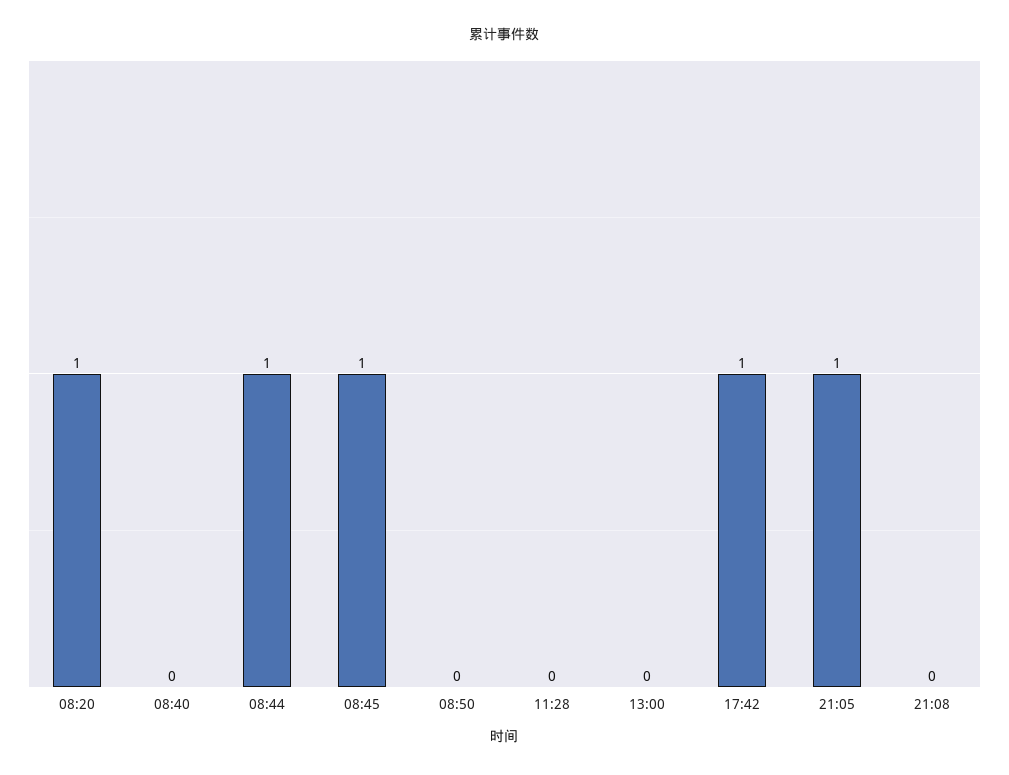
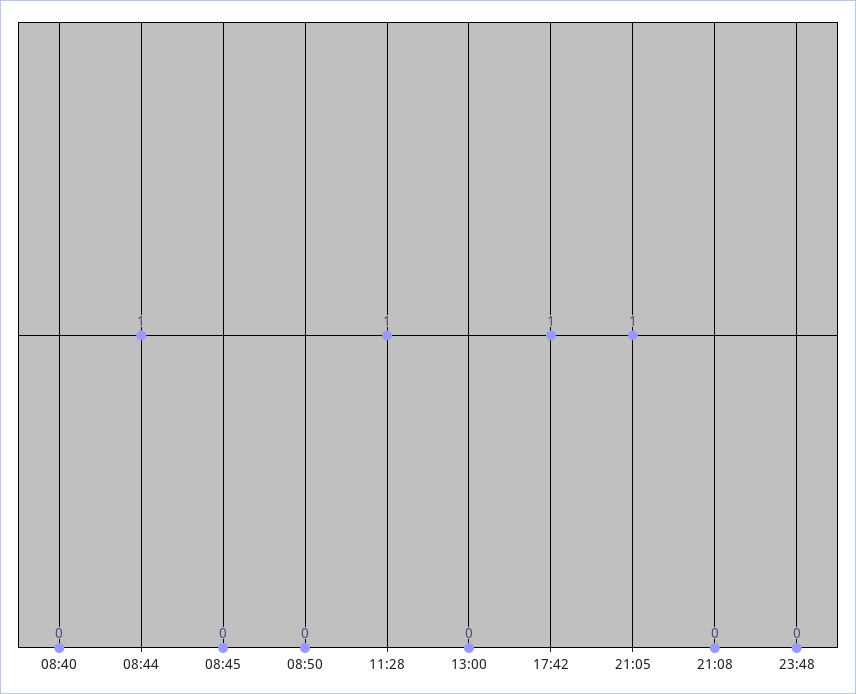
08:20: 1 -> none
08:45: 1 -> 0
11:28: 0 -> 1
23:48: none -> 0

